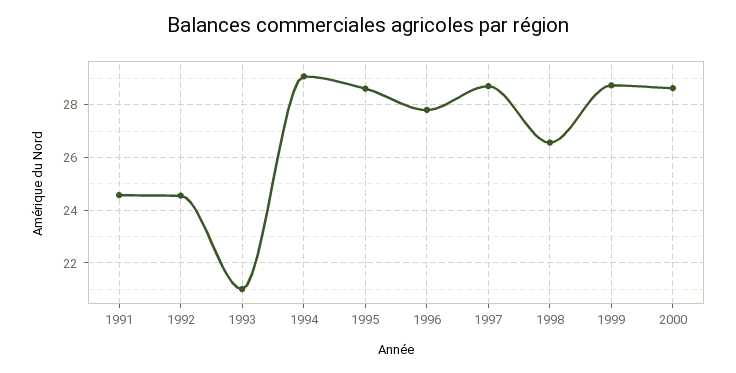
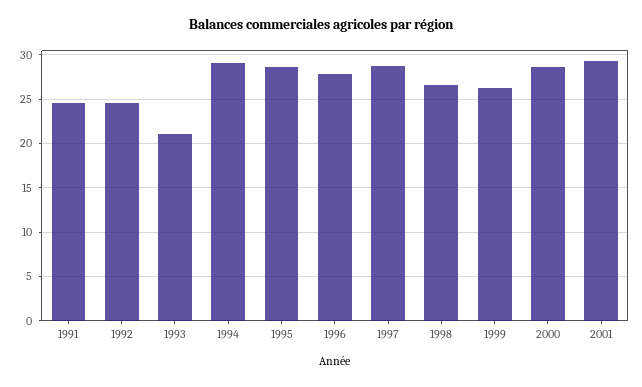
1999: 28.75 -> 26
2001: none -> 29

